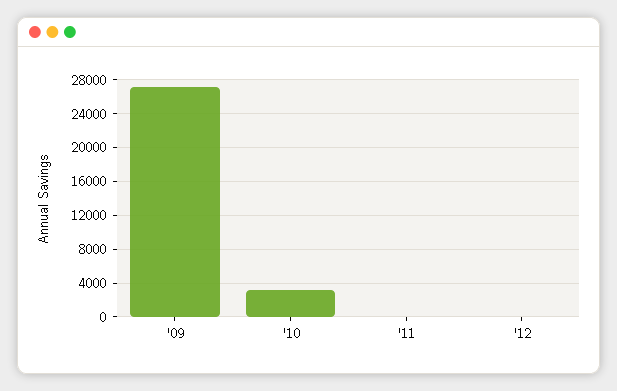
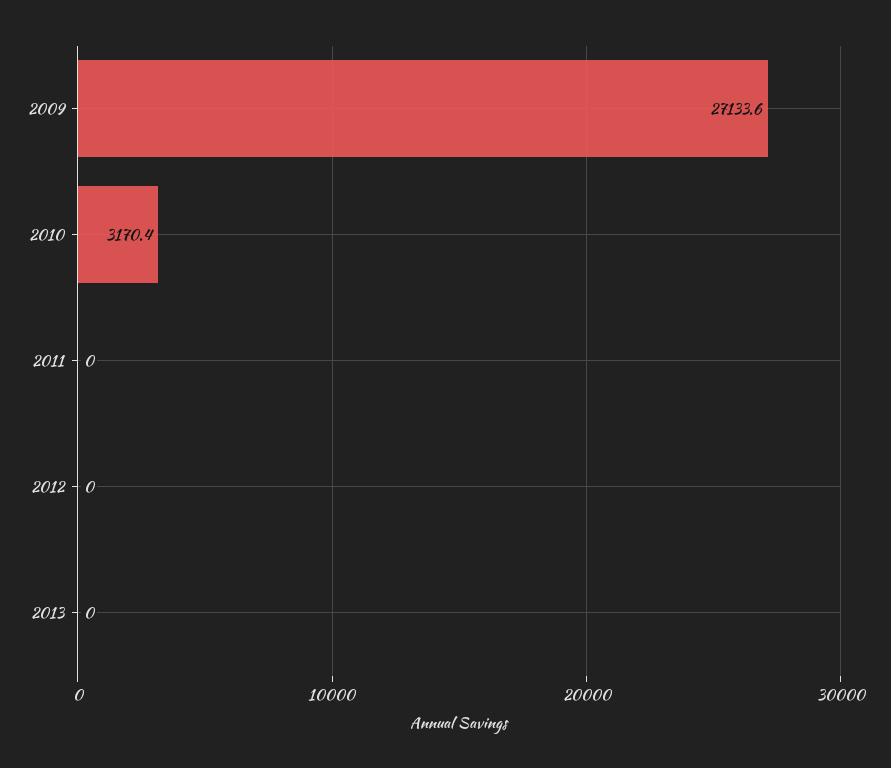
2013: none -> 0

